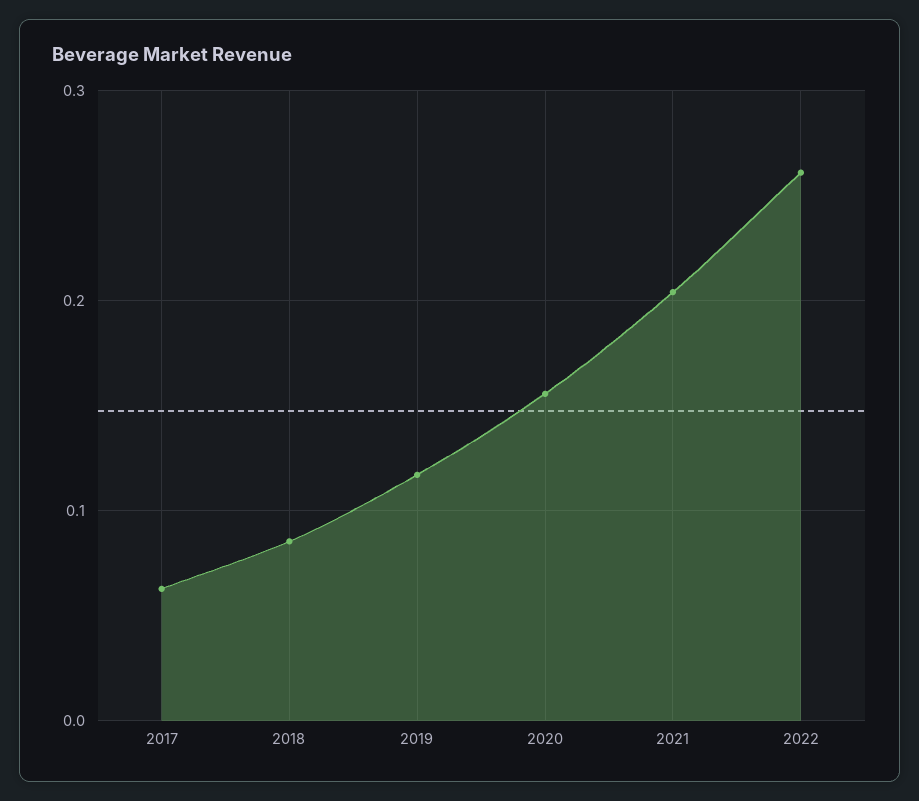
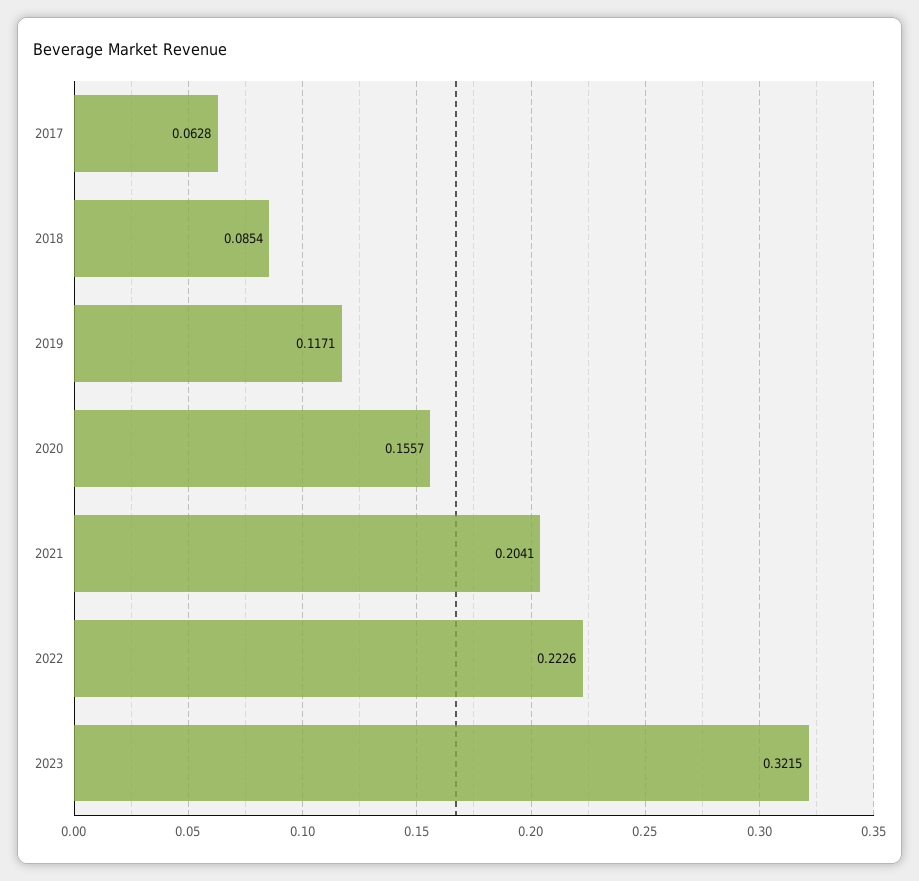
2022: 0.26 -> 0.2226
2023: none -> 0.3215

